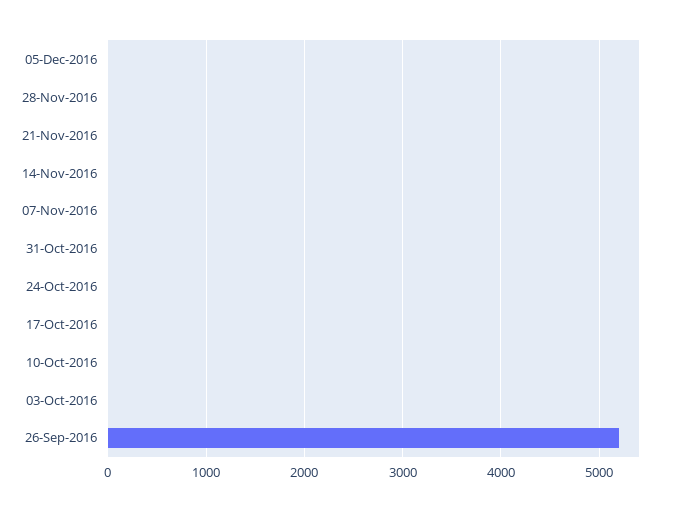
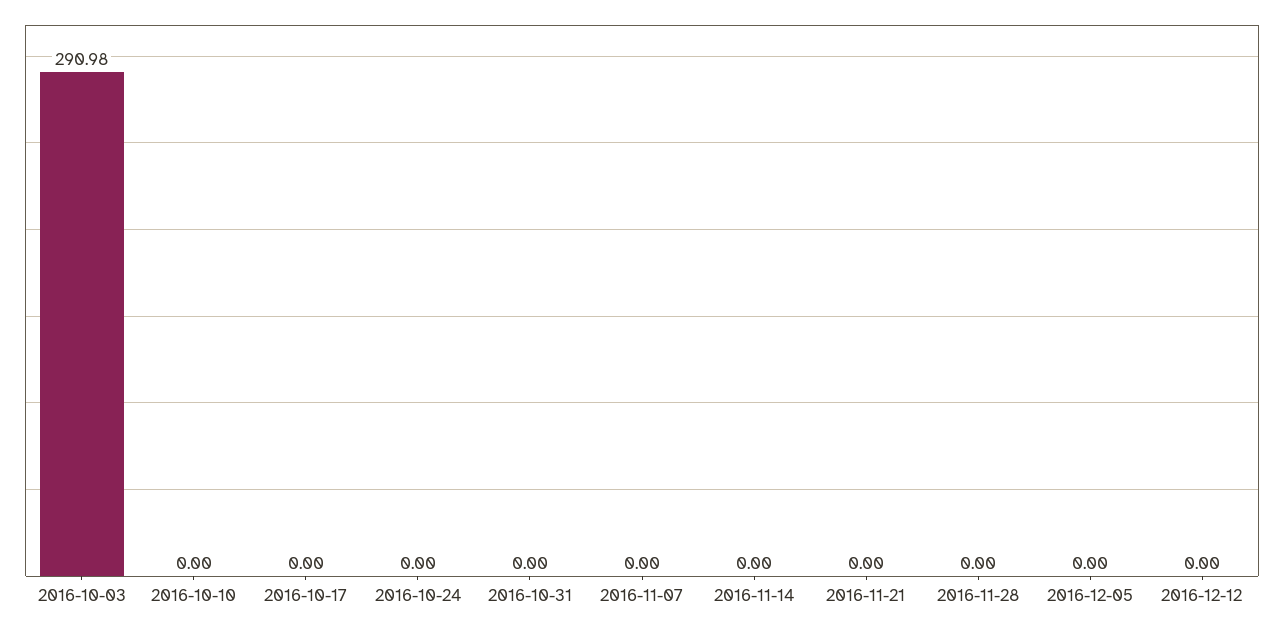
03-Oct-2016: 0 -> 290.98
26-Sep-2016: 5200 -> none
2016-12-12: none -> 0

